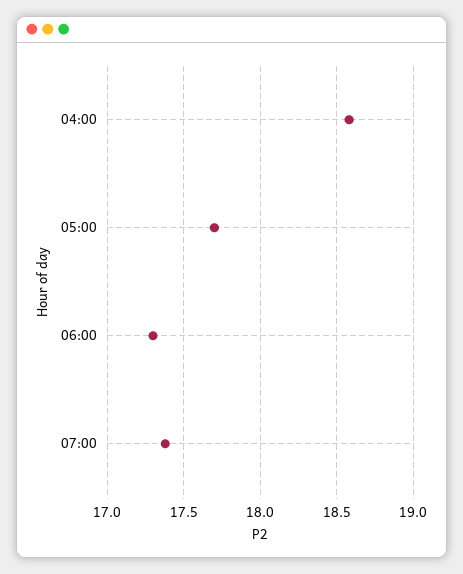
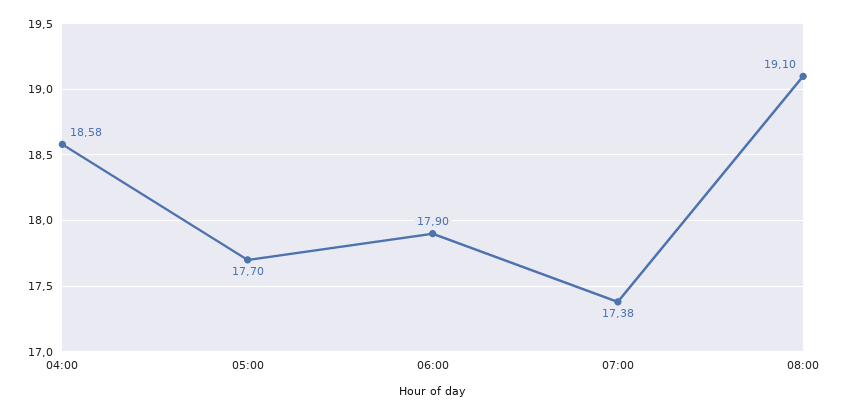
06:00: 17.3 -> 17.9
08:00: none -> 19.1

